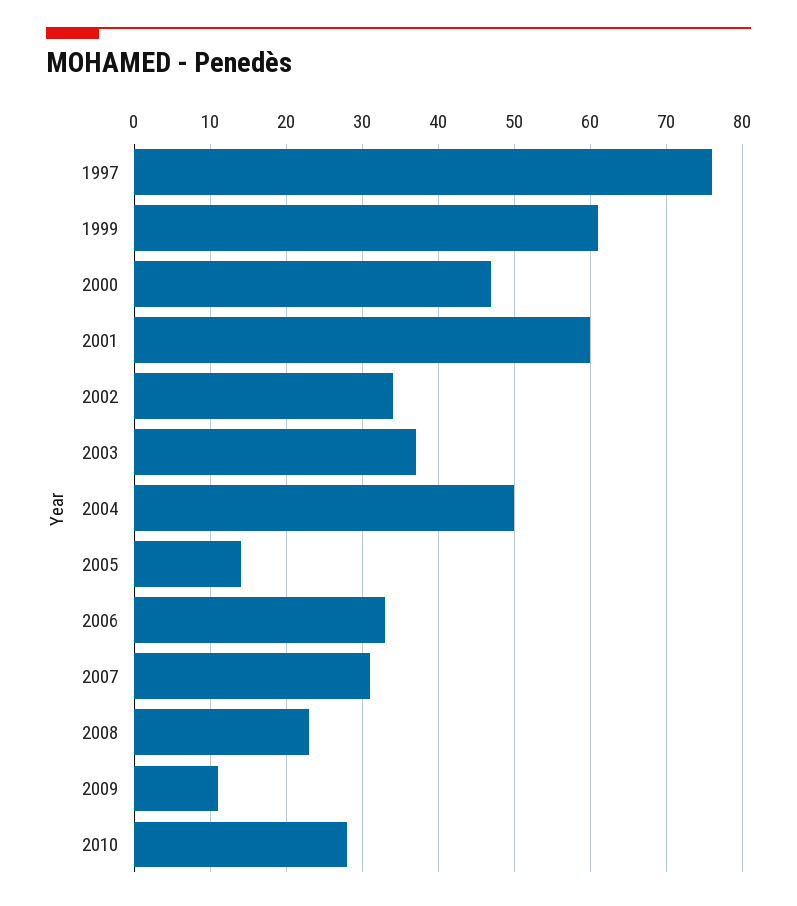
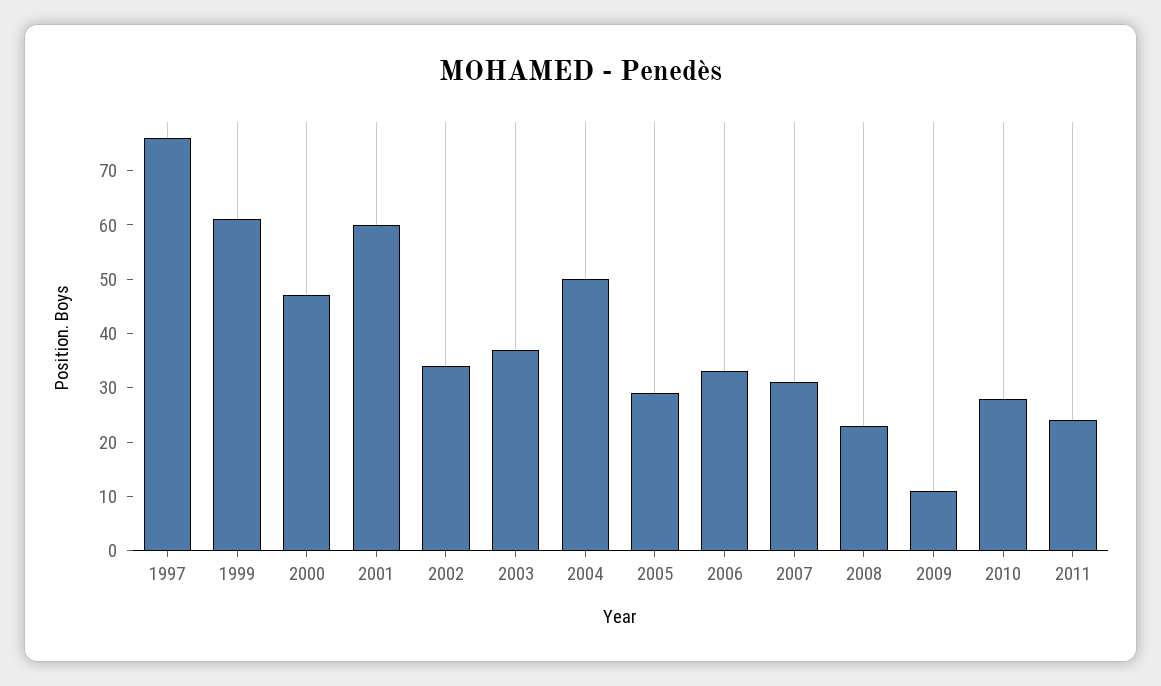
2005: 14 -> 30
2011: none -> 25

